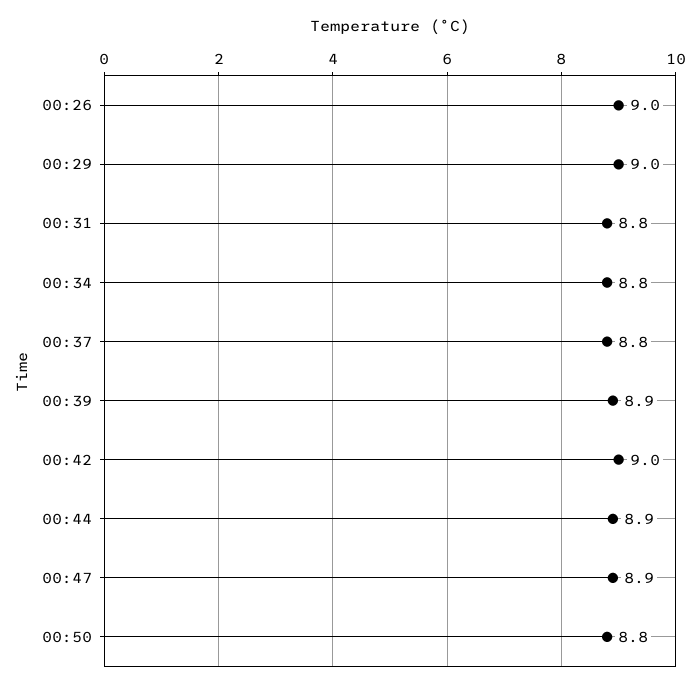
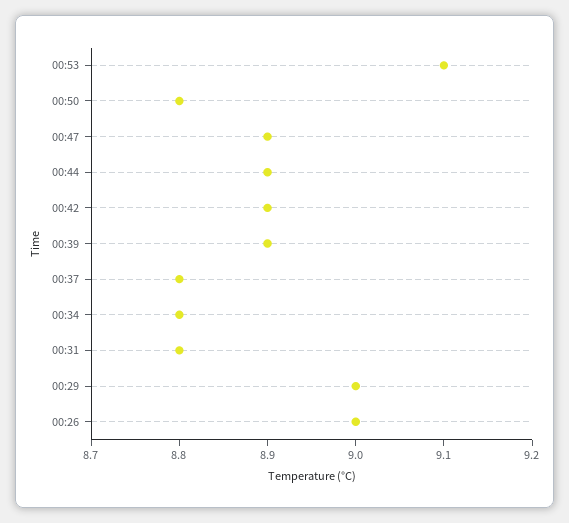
00:42: 9 -> 8.9
00:53: none -> 9.1

